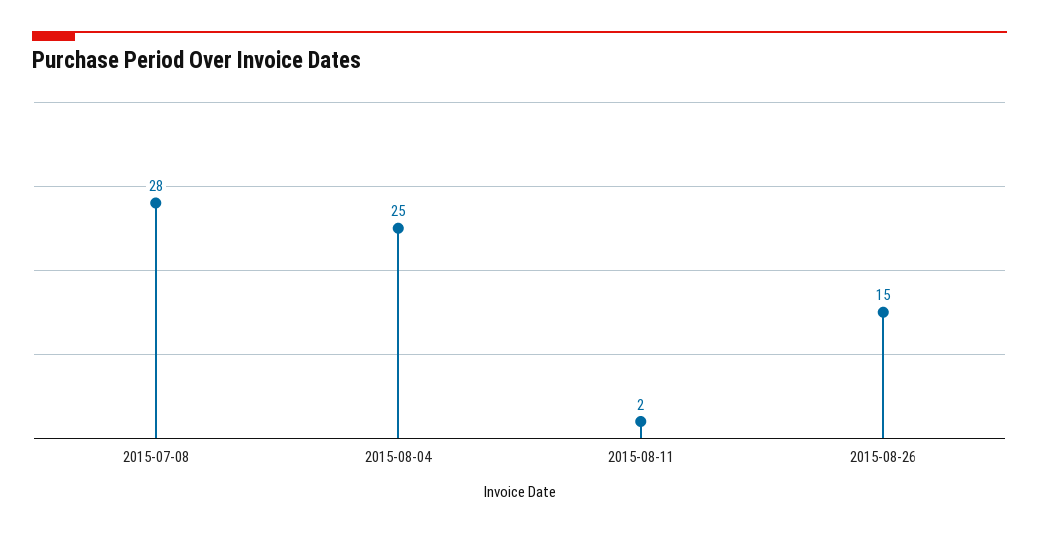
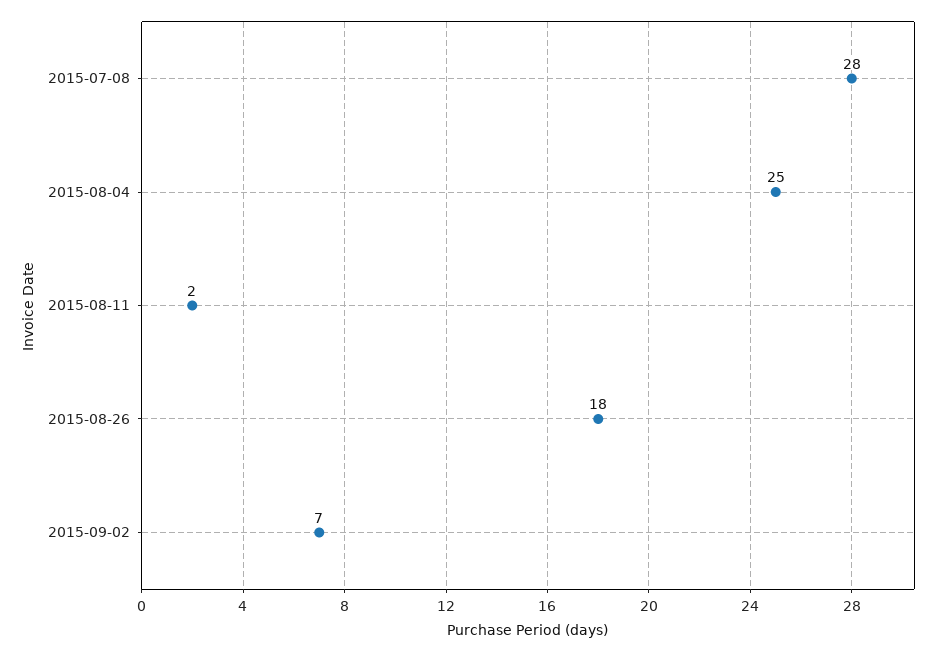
2015-08-26: 15 -> 18
2015-09-02: none -> 7

